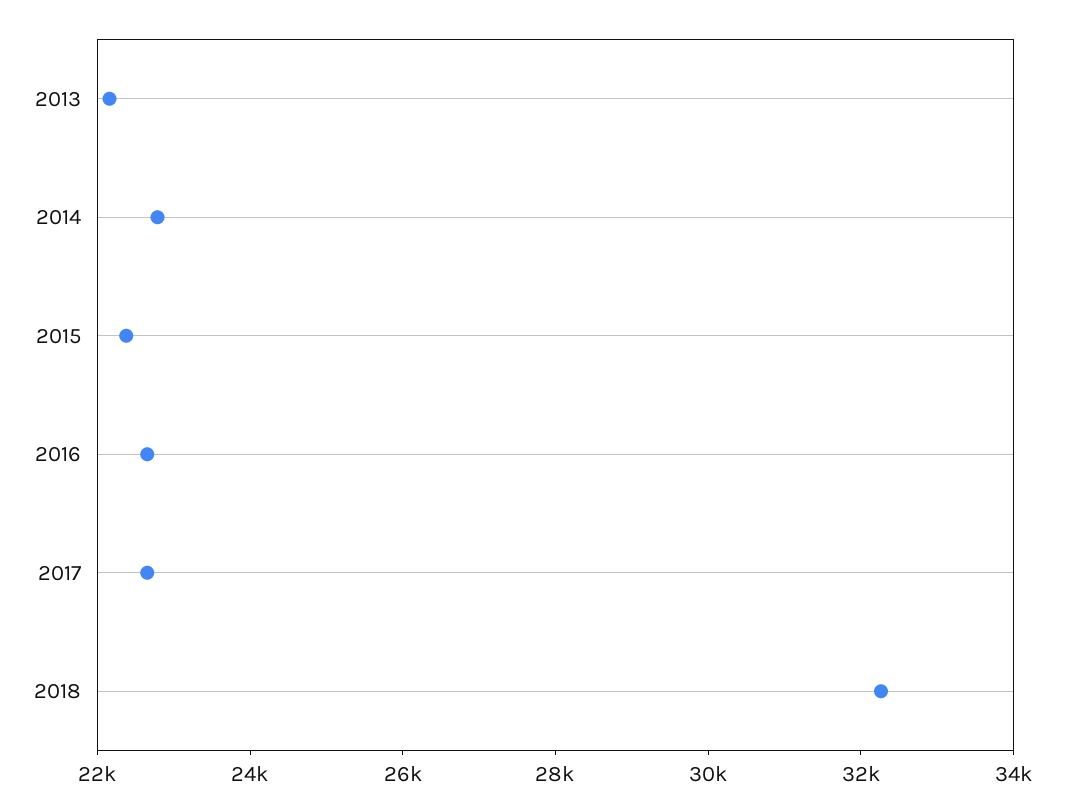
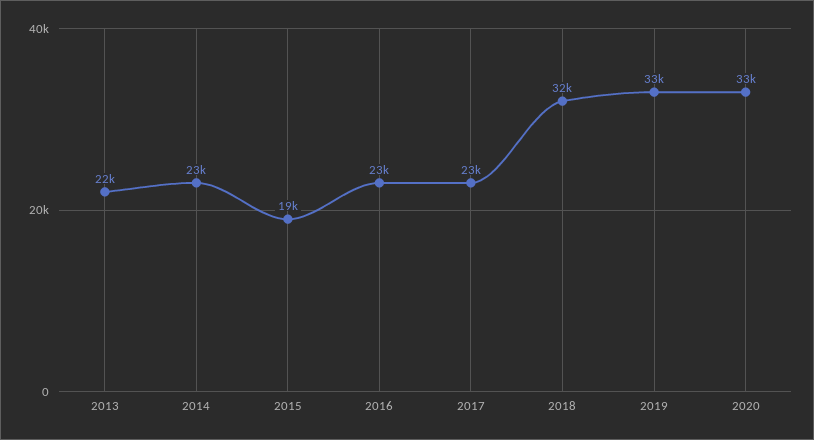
2015: 22500 -> 19000
2019: none -> 33000
2020: none -> 33000

